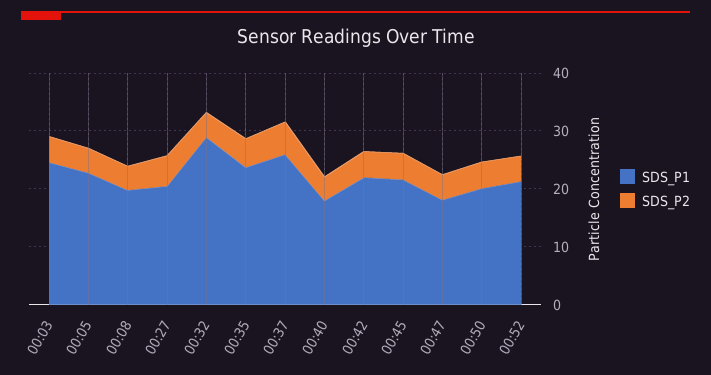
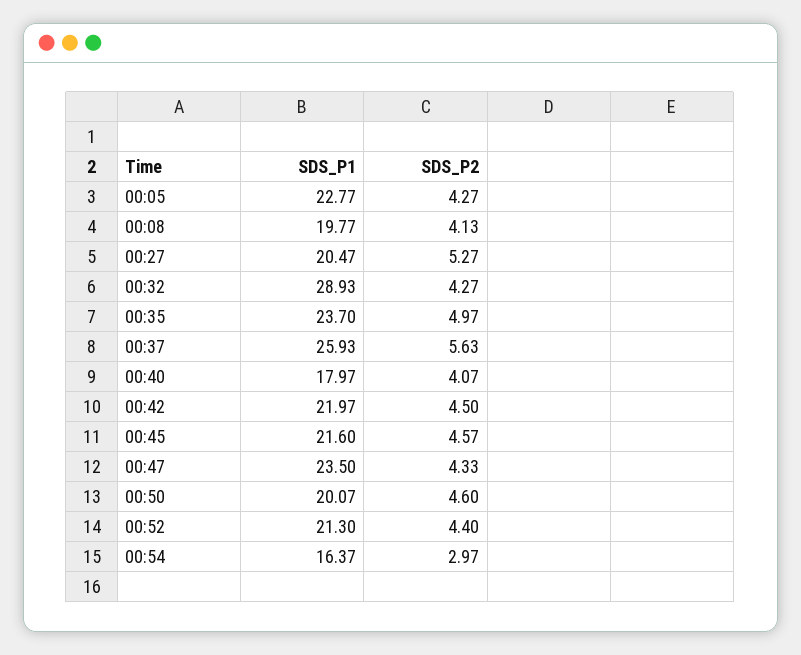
SDS_P1, 00:03: 24 -> none
SDS_P2, 00:03: 4 -> none
SDS_P1, 00:47: 18 -> 23.5
SDS_P1, 00:54: none -> 16.37
SDS_P2, 00:54: none -> 2.97

